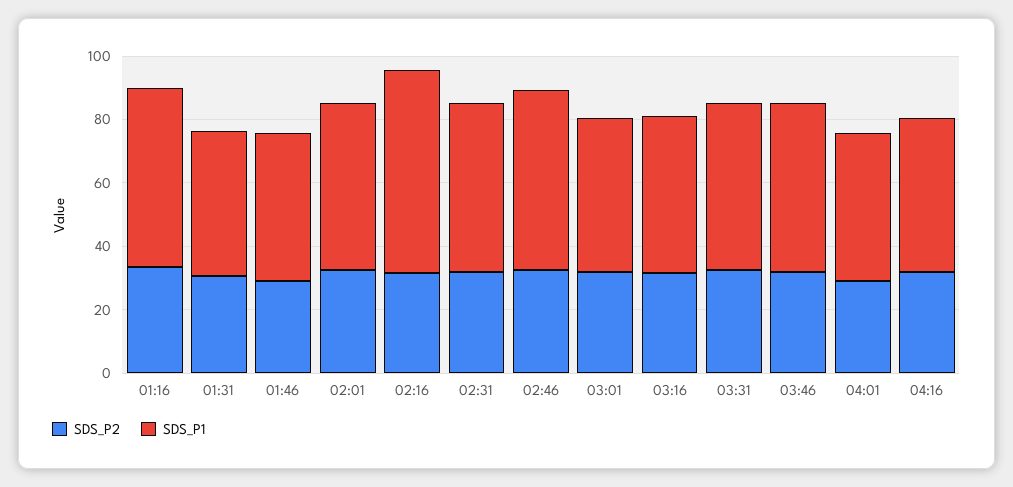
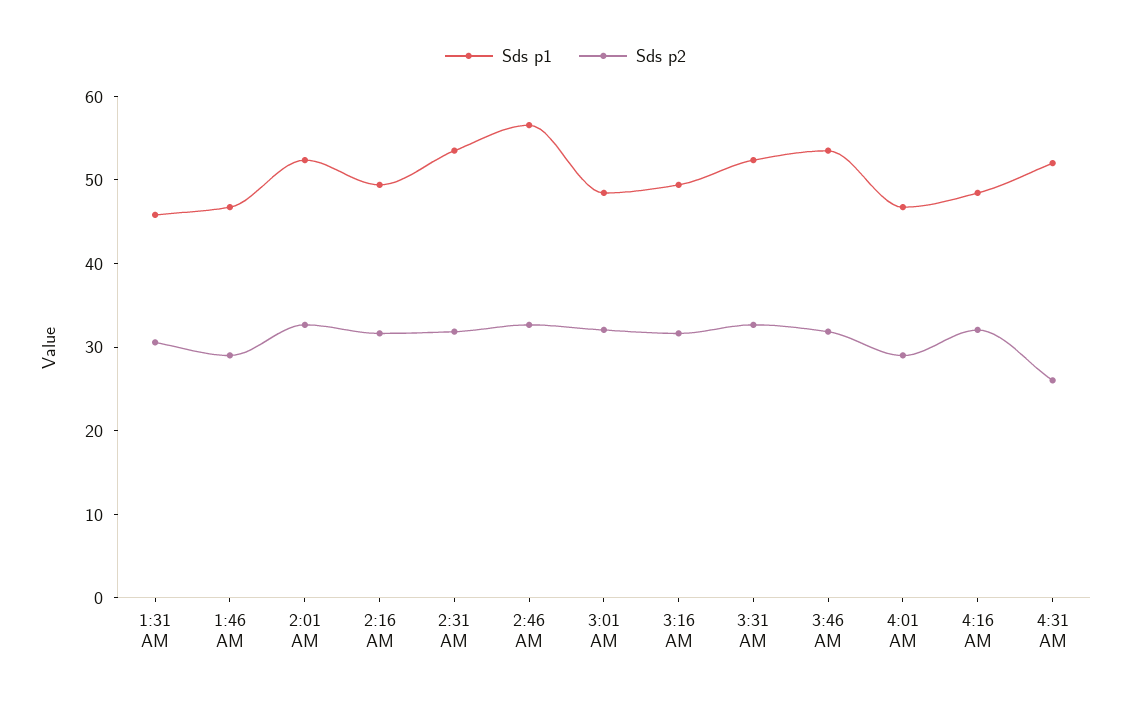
SDS_P2, 01:16: 35 -> none
SDS_P1, 01:16: 55 -> none
SDS_P1, 02:16: 65 -> 50
SDS_P1, 4:31 AM: none -> 52
SDS_P2, 4:31 AM: none -> 26

